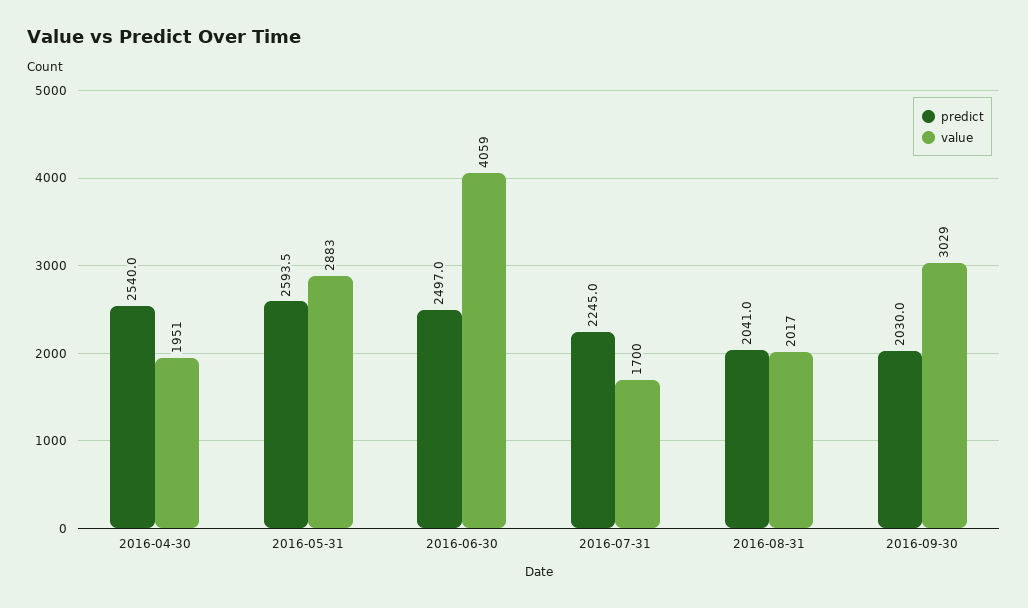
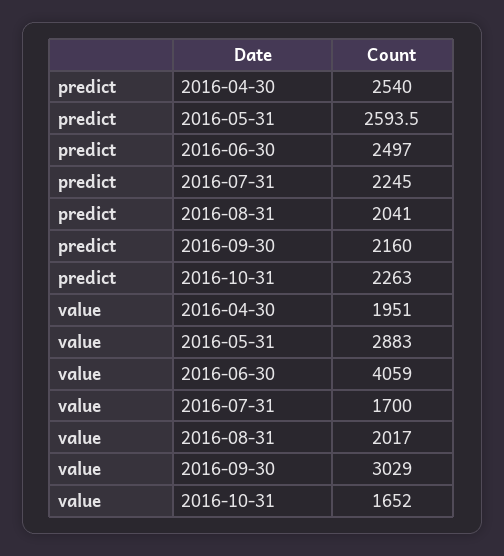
predict, 2016-09-30: 2030 -> 2160
predict, 2016-10-31: none -> 2263
value, 2016-10-31: none -> 1652

